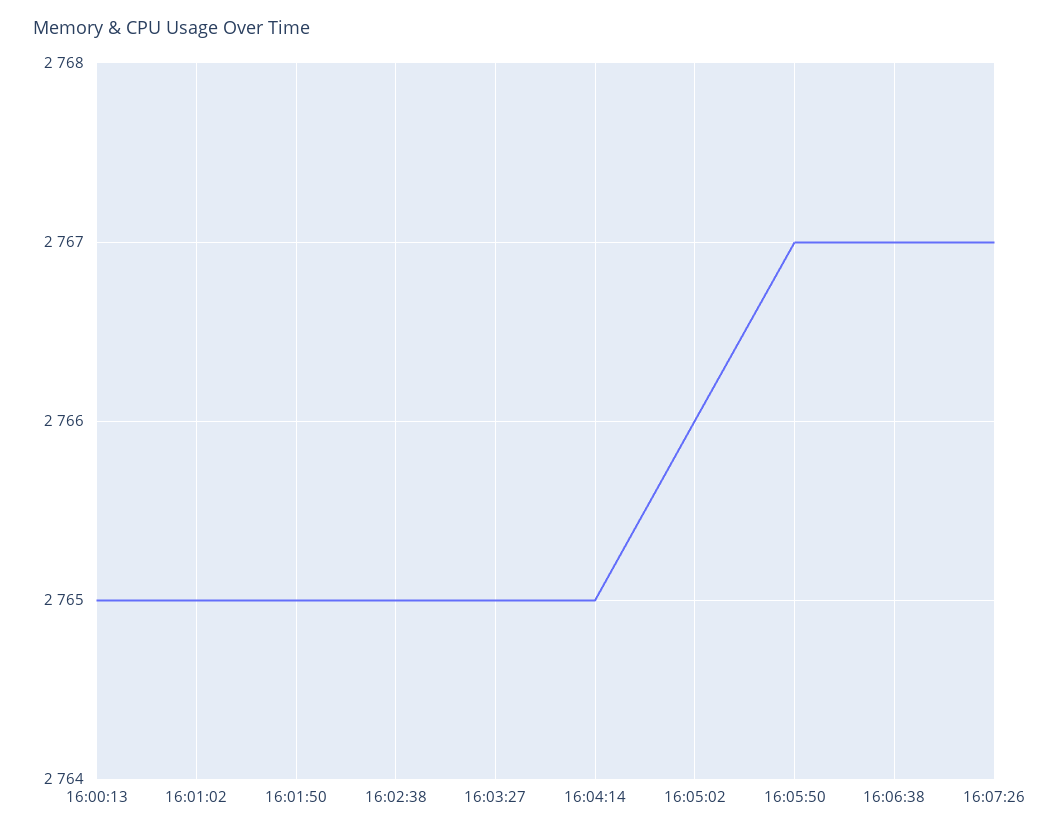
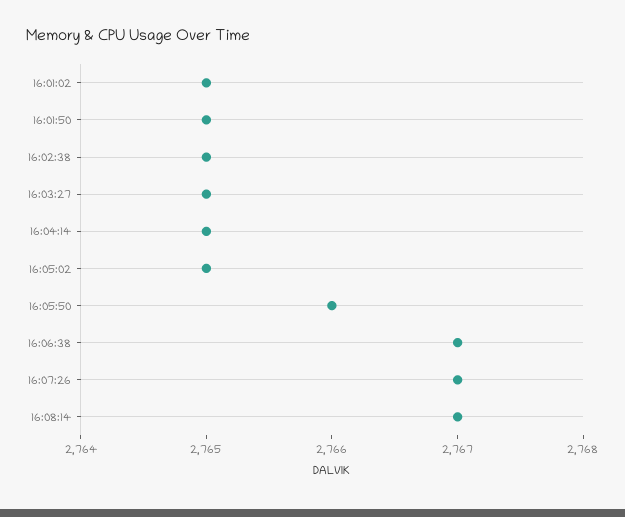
16:00:13: 2765 -> none
16:05:02: 2766 -> 2765
16:05:50: 2767 -> 2766
16:08:14: none -> 2767

